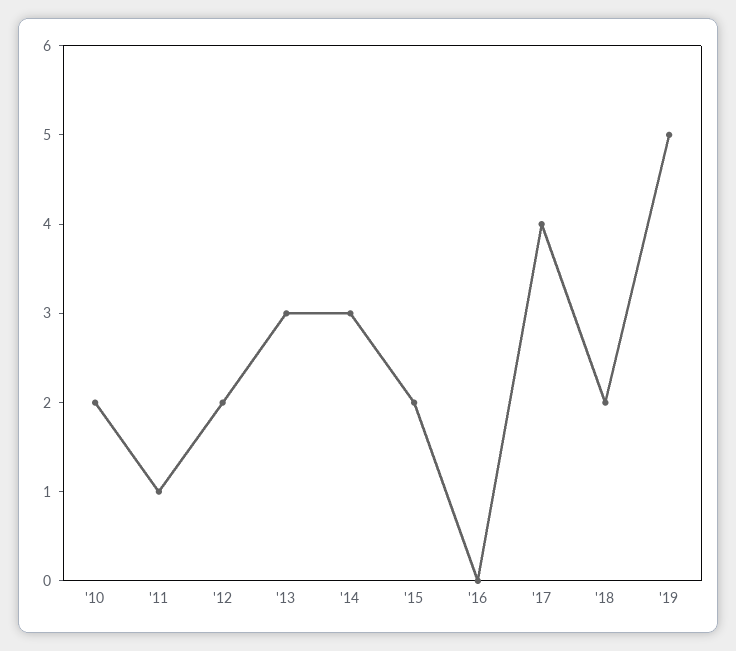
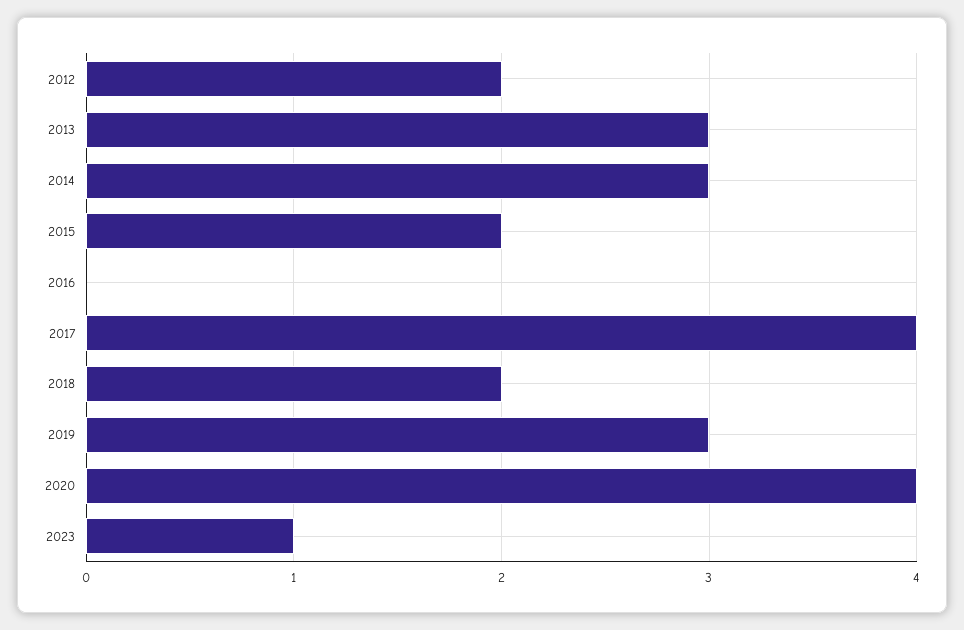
'10: 2 -> none
'11: 1 -> none
'19: 5 -> 3
2020: none -> 4
2023: none -> 1

